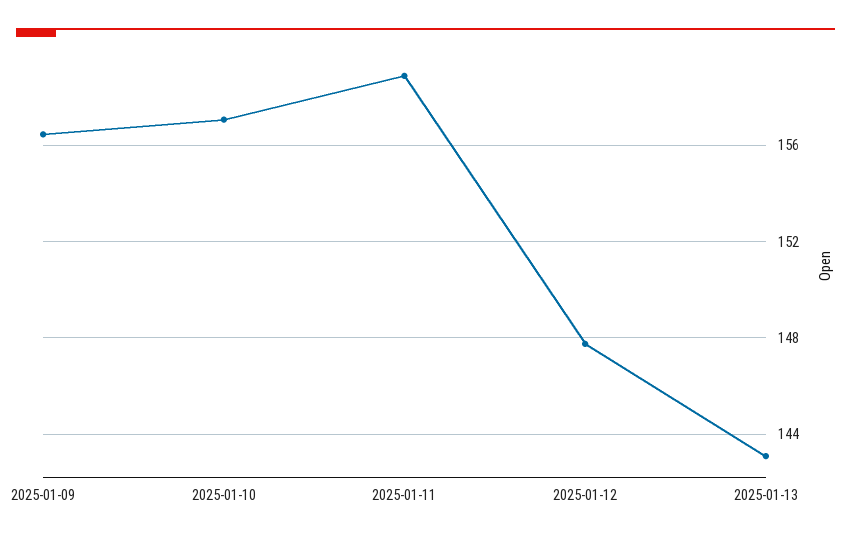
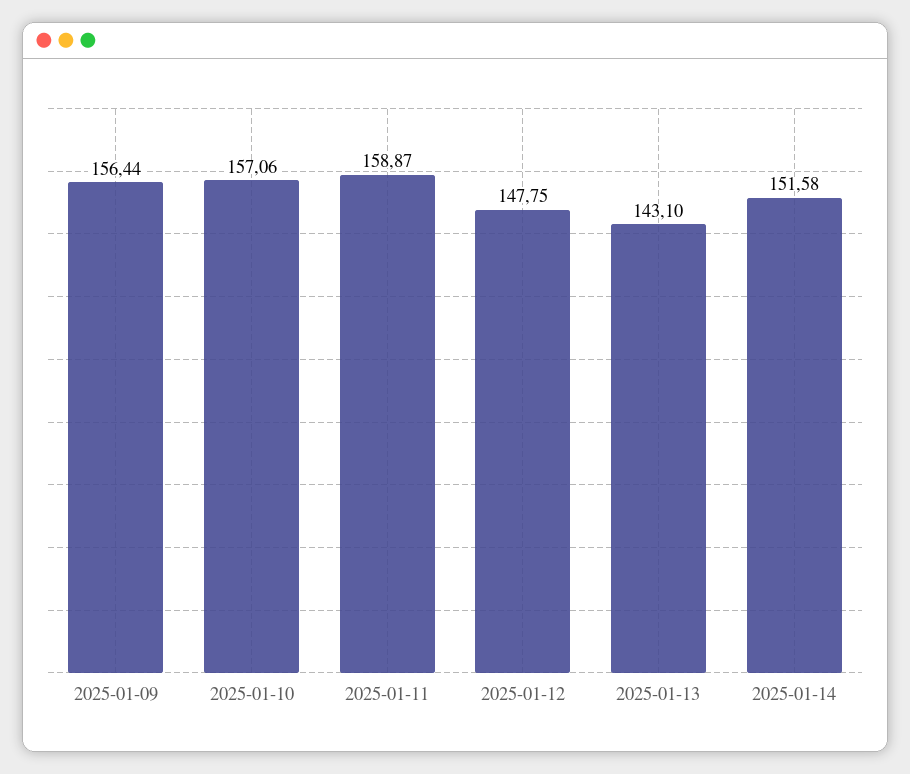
2025-01-14: none -> 151.58

